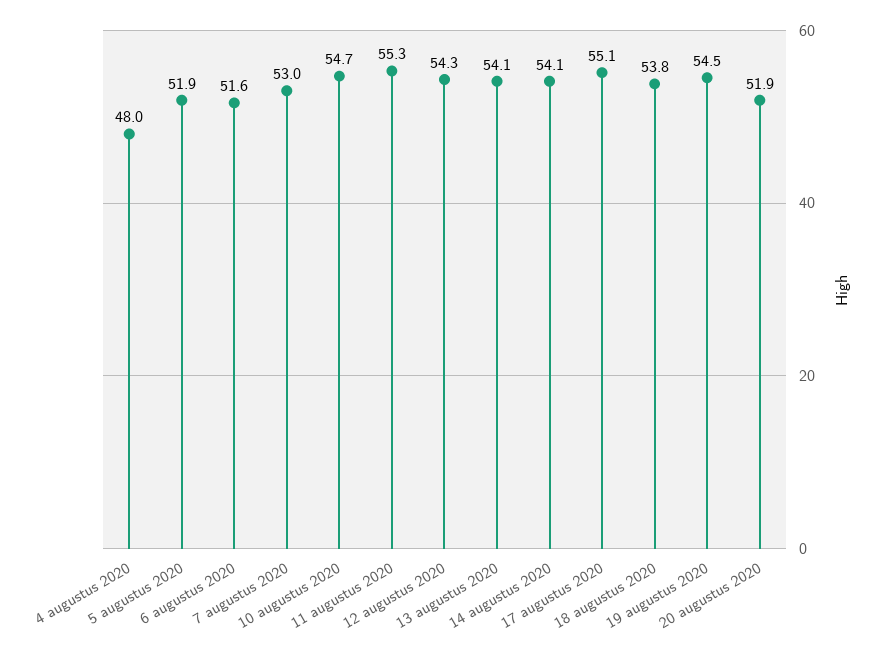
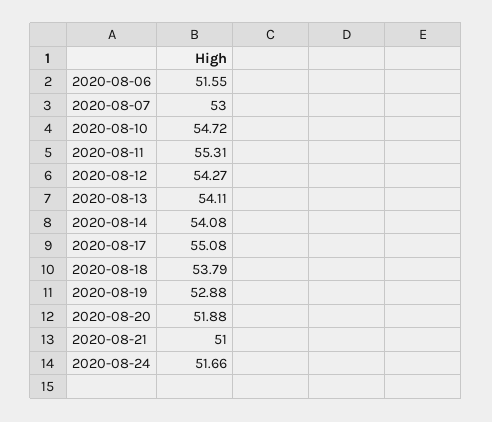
4 augustus 2020: 48 -> none
5 augustus 2020: 51.9 -> none
19 augustus 2020: 54.5 -> 52.88
2020-08-21: none -> 51
2020-08-24: none -> 51.66

